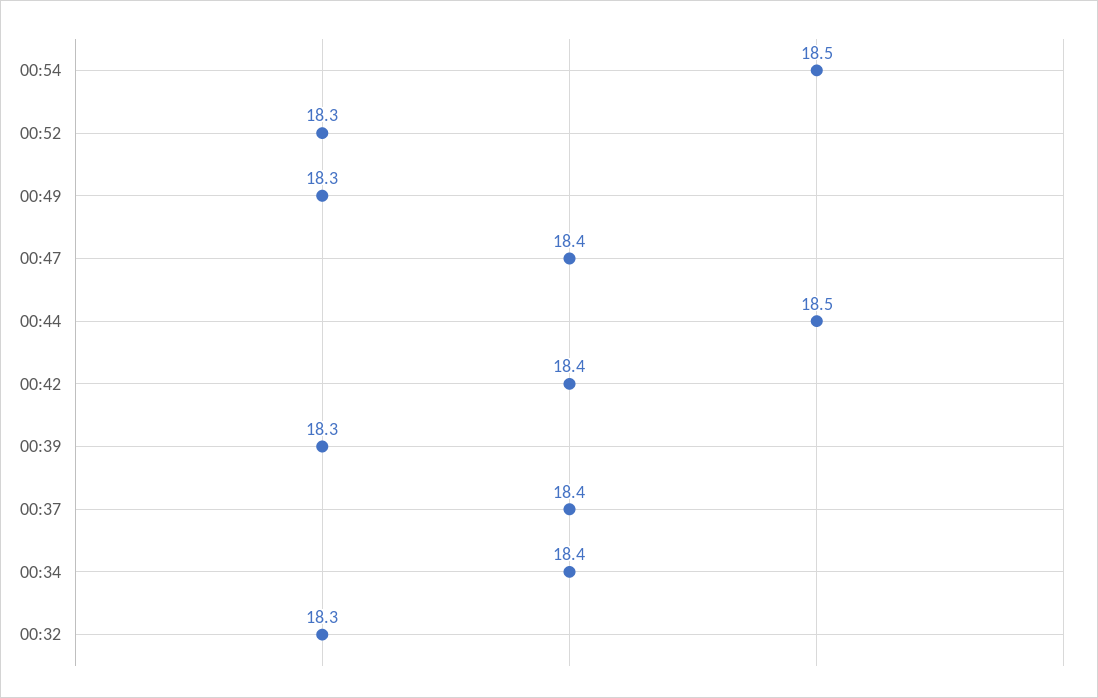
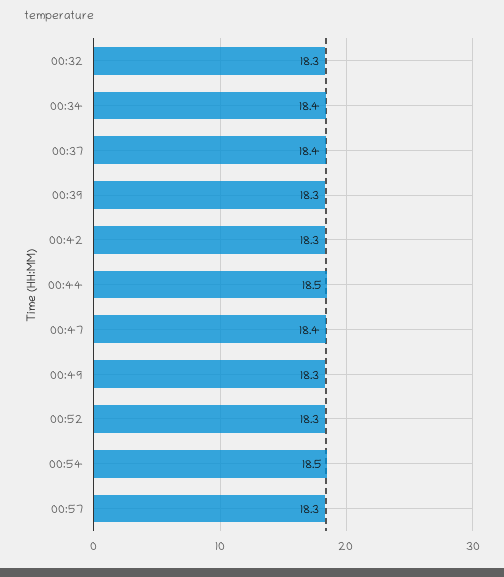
00:42: 18.4 -> 18.3
00:57: none -> 18.3

